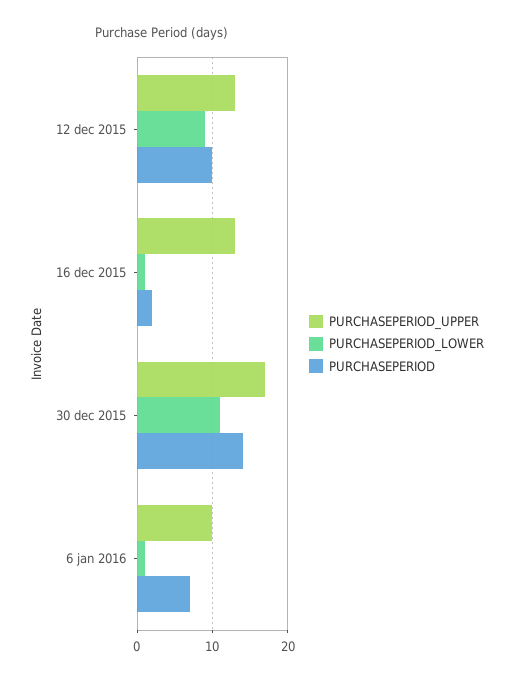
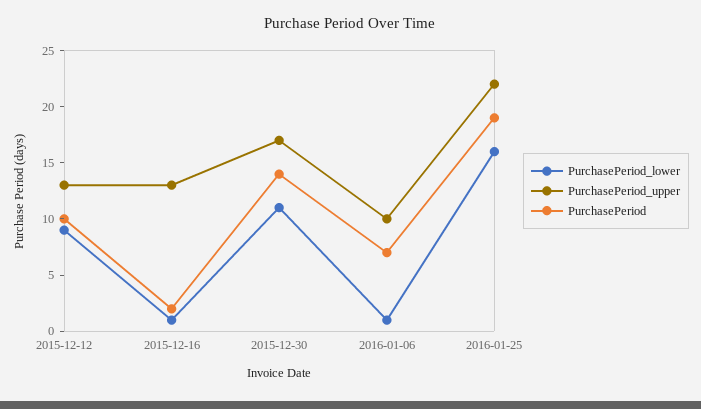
PURCHASEPERIOD_LOWER, 2016-01-25: none -> 16
PURCHASEPERIOD_UPPER, 2016-01-25: none -> 22
PURCHASEPERIOD, 2016-01-25: none -> 19

